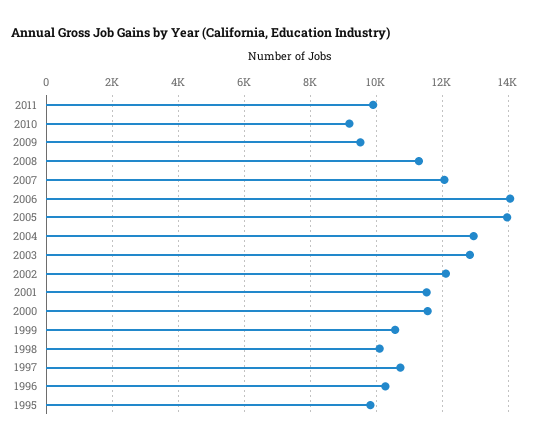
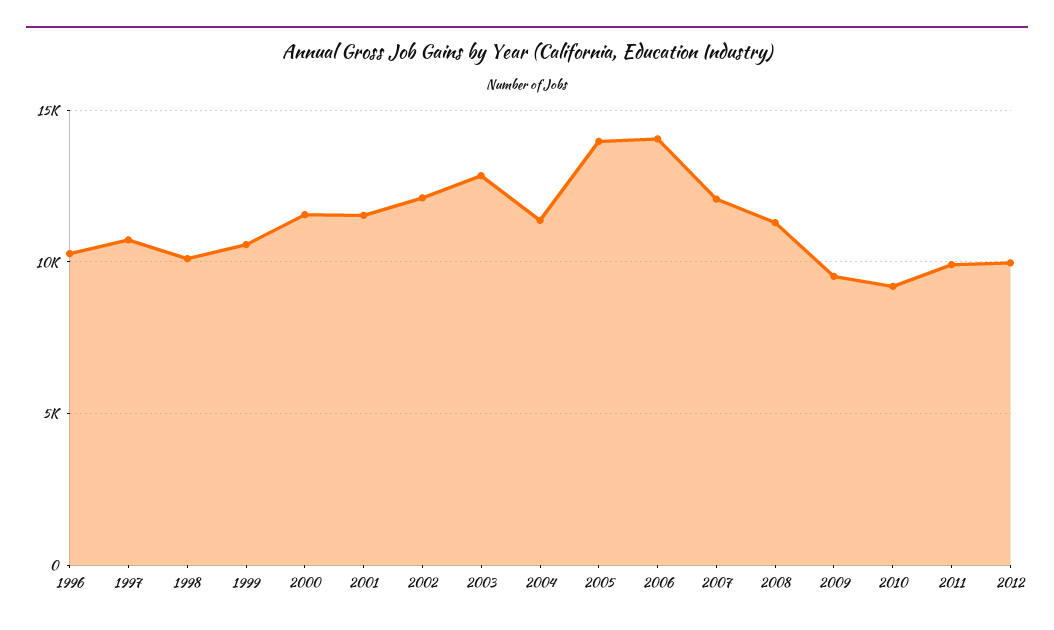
2004: 13000 -> 11500
1995: 9800 -> none
2012: none -> 10000

